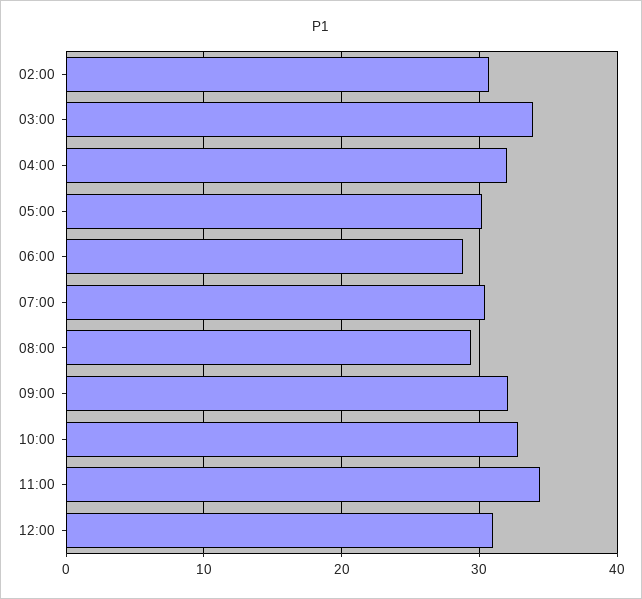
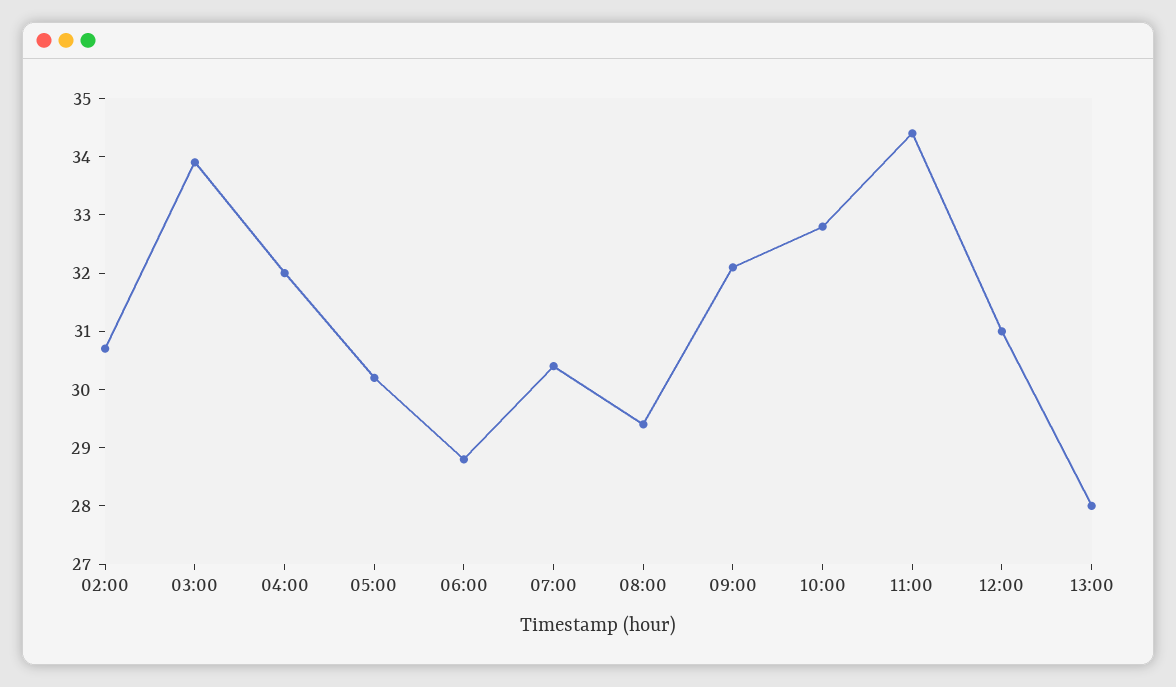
13:00: none -> 28

